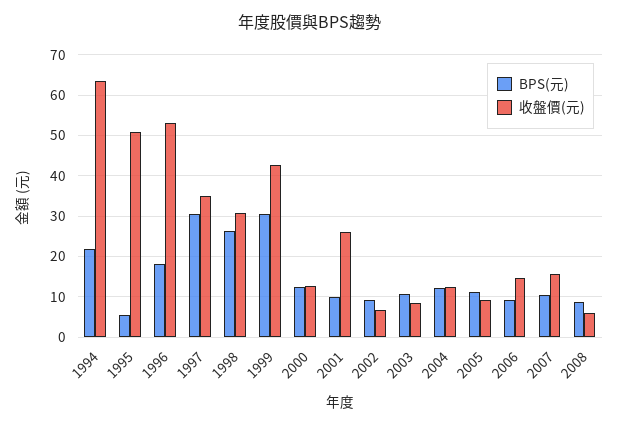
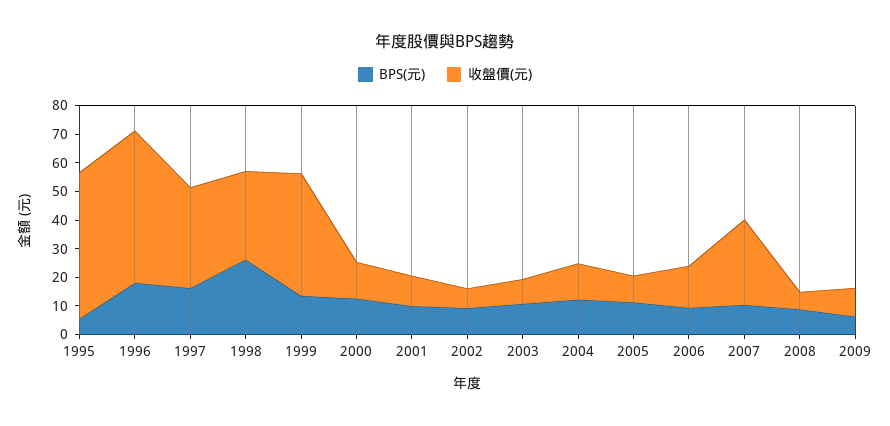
BPS(元), 1994: 22 -> none
收盤價(元), 1994: 64 -> none
BPS(元), 1997: 30 -> 15
BPS(元), 1999: 30 -> 15
收盤價(元), 2001: 26 -> 10
收盤價(元), 2007: 16 -> 30
BPS(元), 2009: none -> 5
收盤價(元), 2009: none -> 10

